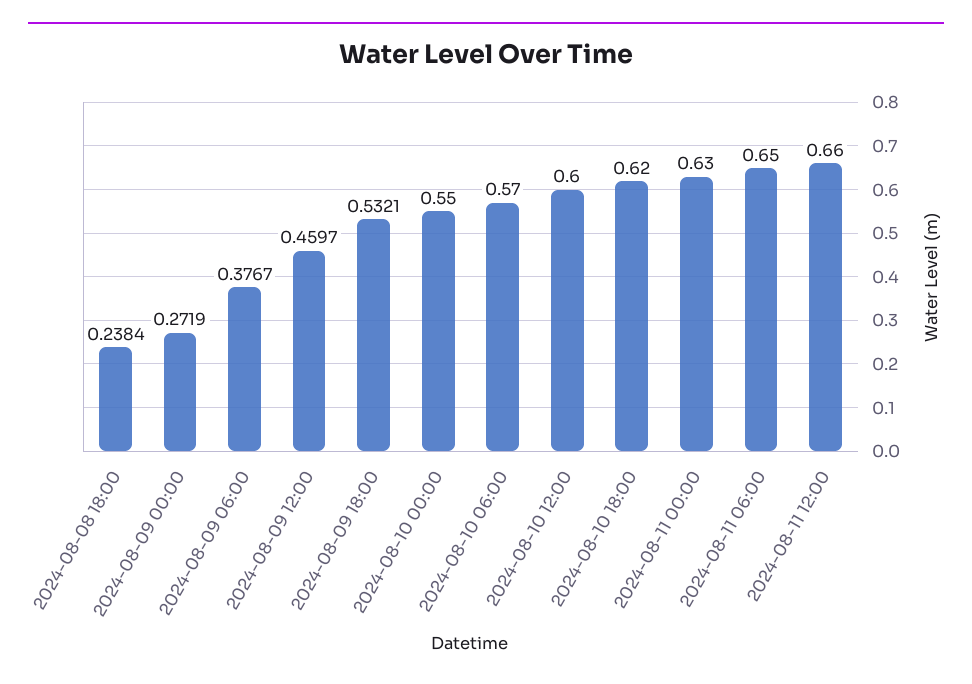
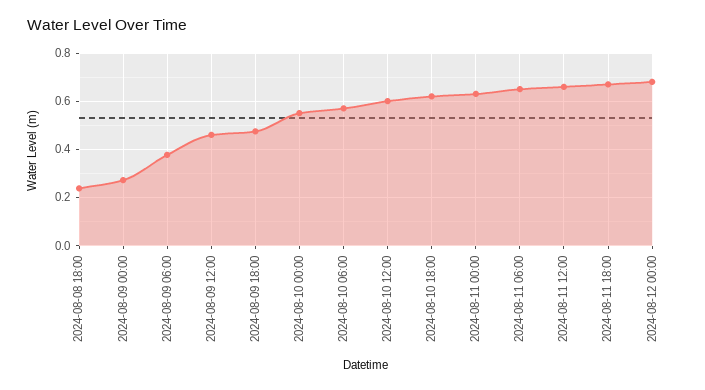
2024-08-09 18:00: 0.5321 -> 0.475
2024-08-11 18:00: none -> 0.675
2024-08-12 00:00: none -> 0.675

